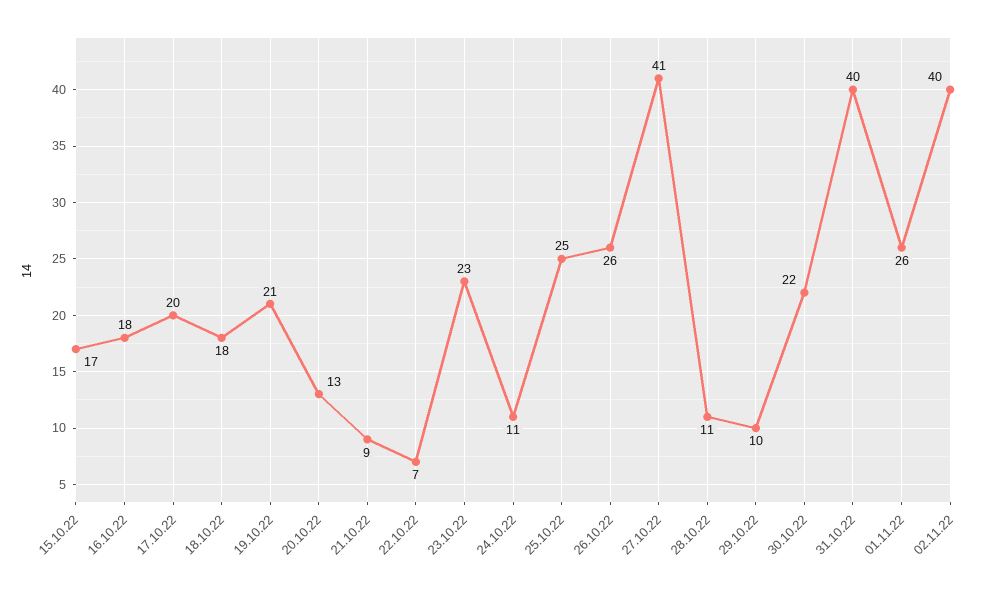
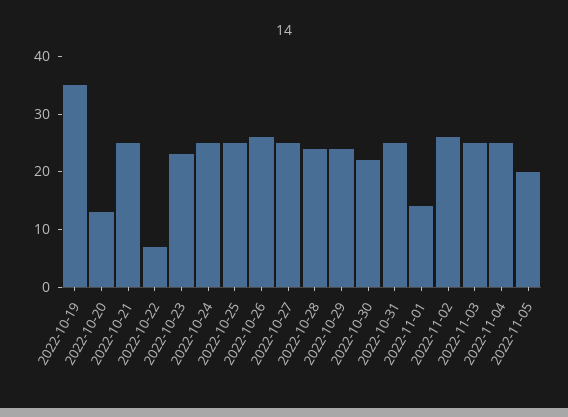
15.10.22: 17 -> none
16.10.22: 18 -> none
17.10.22: 20 -> none
18.10.22: 18 -> none
19.10.22: 21 -> 35
21.10.22: 9 -> 25
24.10.22: 11 -> 25
27.10.22: 41 -> 25
28.10.22: 11 -> 25
29.10.22: 10 -> 25
31.10.22: 40 -> 25
01.11.22: 26 -> 15
02.11.22: 40 -> 25
2022-11-03: none -> 25
2022-11-04: none -> 25
2022-11-05: none -> 20

